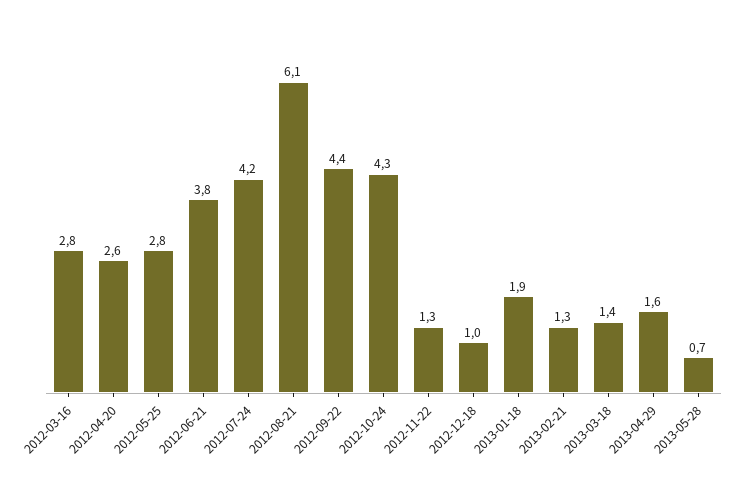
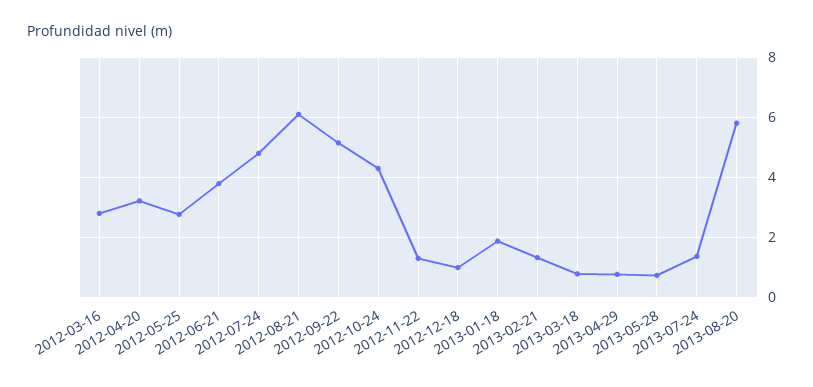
2012-04-20: 2.6 -> 3.2
2012-07-24: 4.2 -> 4.8
2012-09-22: 4.4 -> 5.2
2013-03-18: 1.4 -> 0.8
2013-04-29: 1.6 -> 0.8
2013-07-24: none -> 1.4
2013-08-20: none -> 5.8

